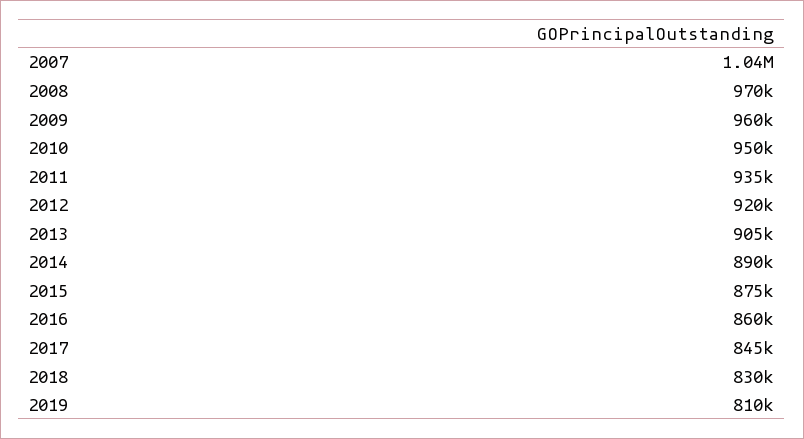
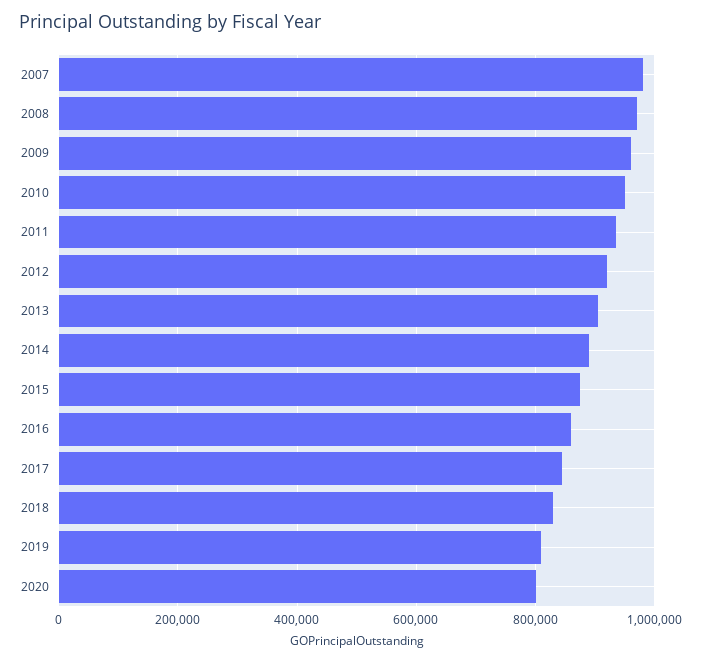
2007: 1040000 -> 980000
2020: none -> 800000

